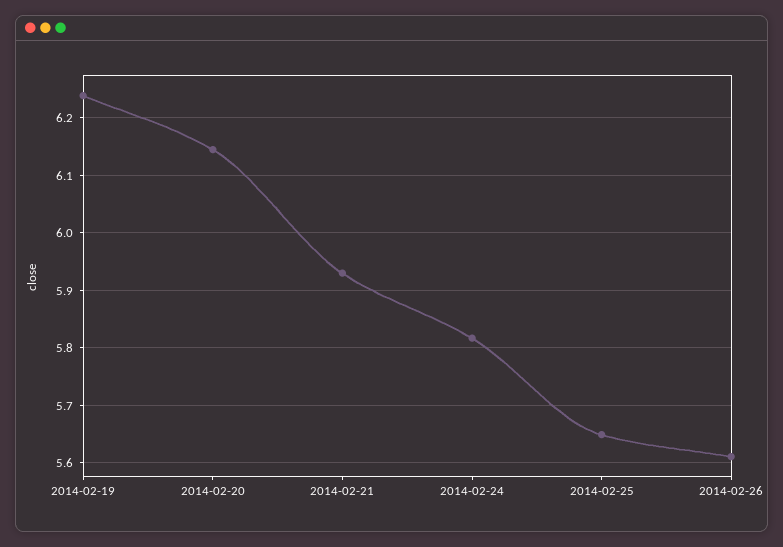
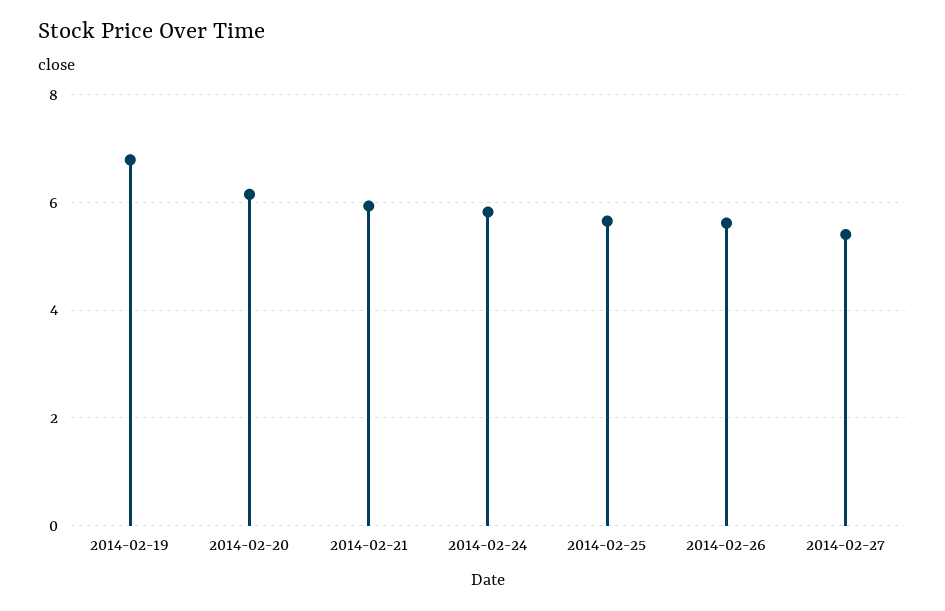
2014-02-19: 6.24 -> 6.8
2014-02-27: none -> 5.4

